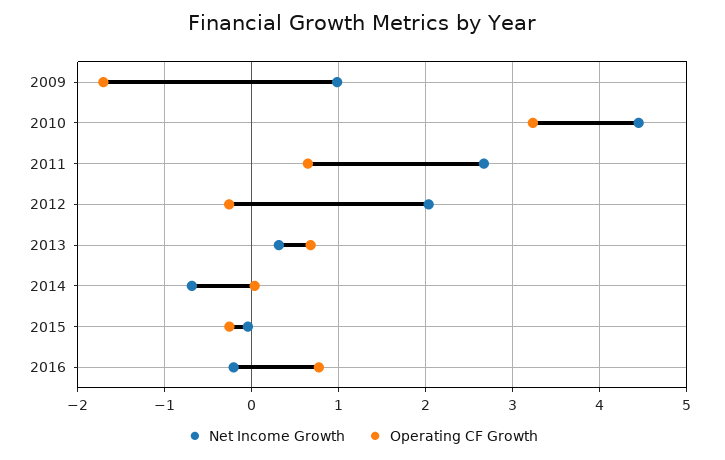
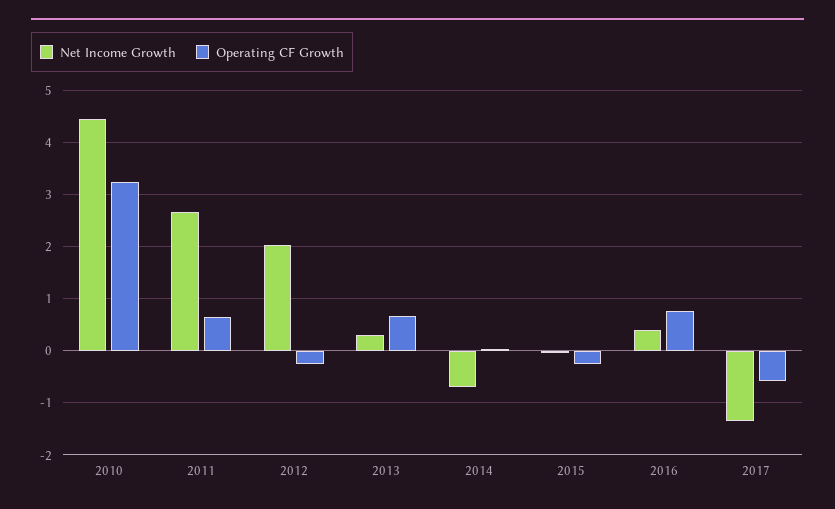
Net Income Growth, 2009: 1 -> none
Operating CF Growth, 2009: -1.7 -> none
Net Income Growth, 2016: -0.2 -> 0.4
Net Income Growth, 2017: none -> -1.4
Operating CF Growth, 2017: none -> -0.6

